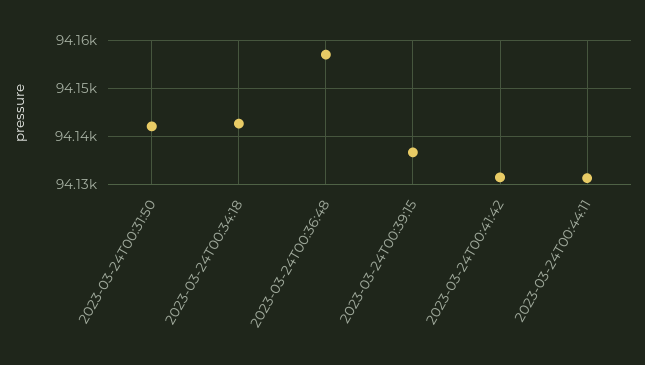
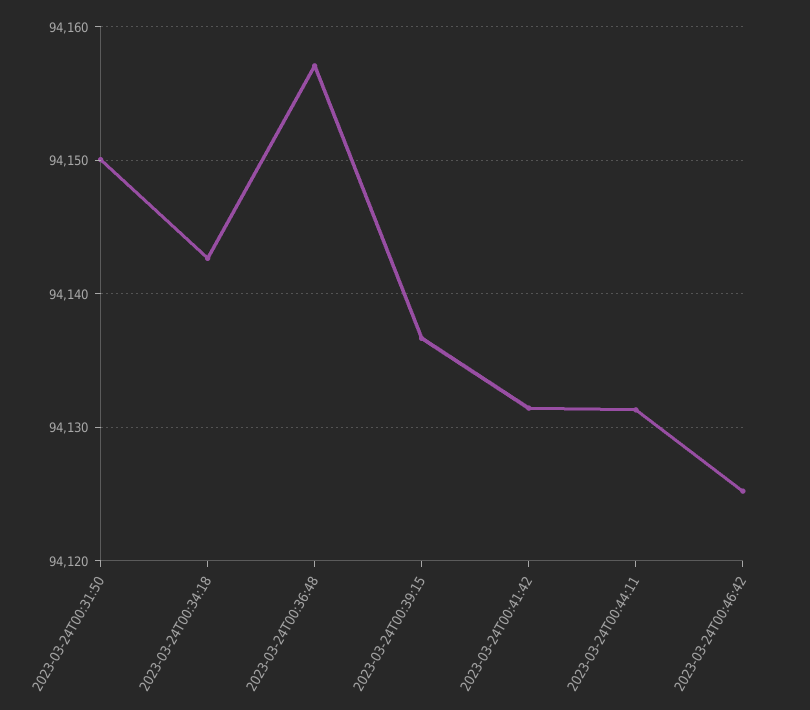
2023-03-24T00:31:50: 94142 -> 94150
2023-03-24T00:46:42: none -> 94125

